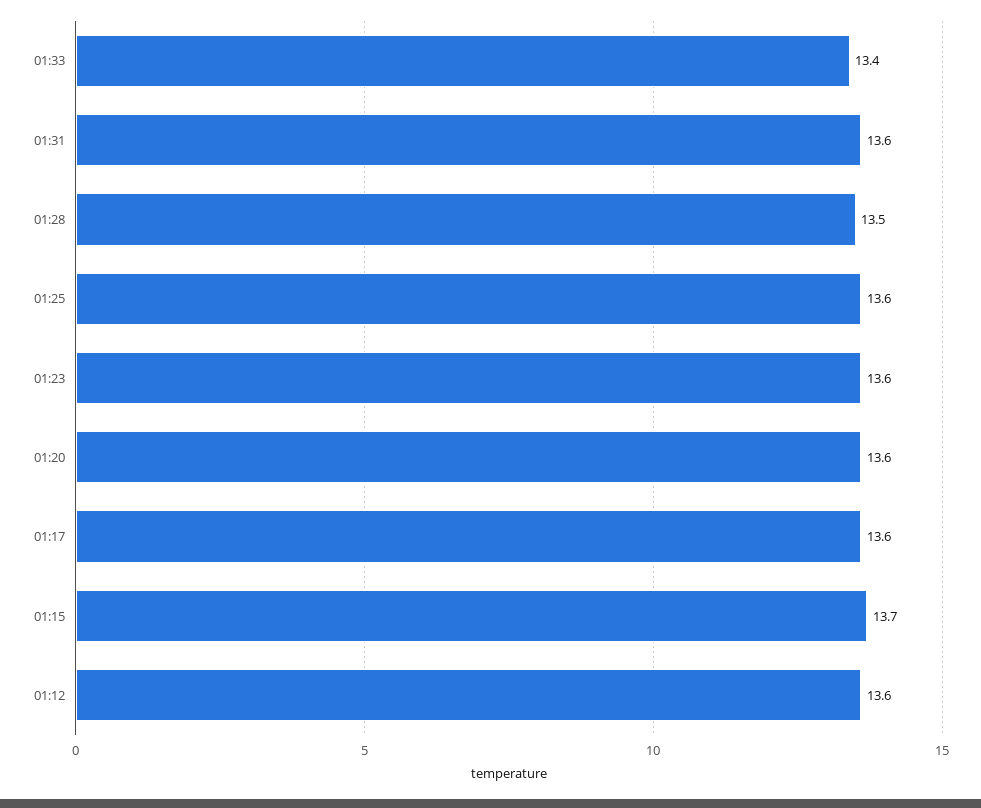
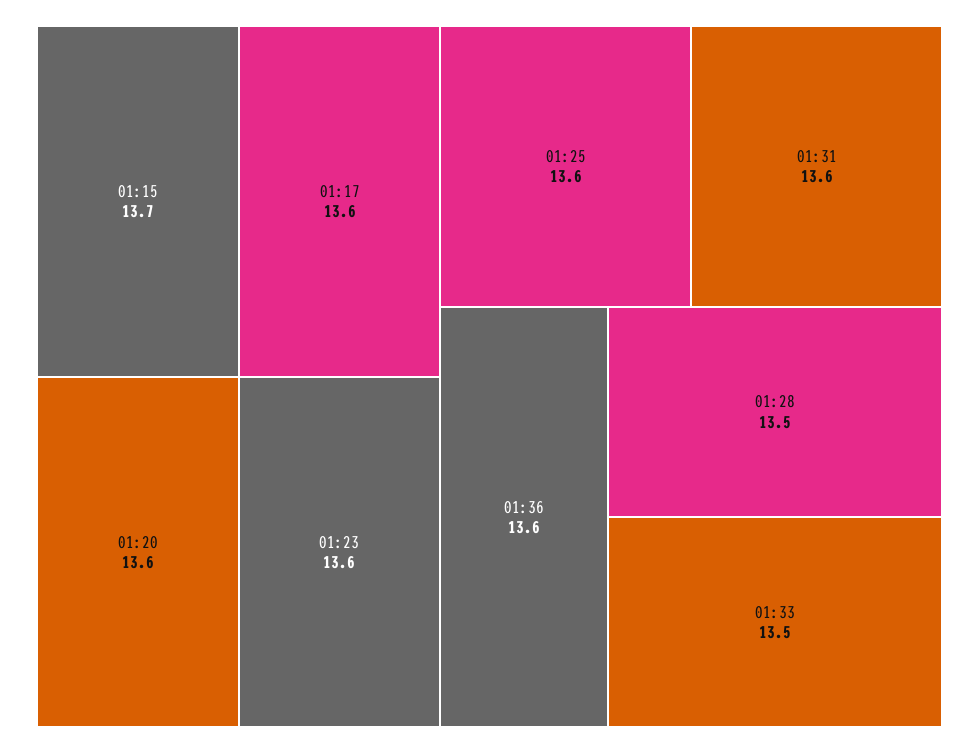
01:33: 13.4 -> 13.5
01:12: 13.6 -> none
01:36: none -> 13.6

